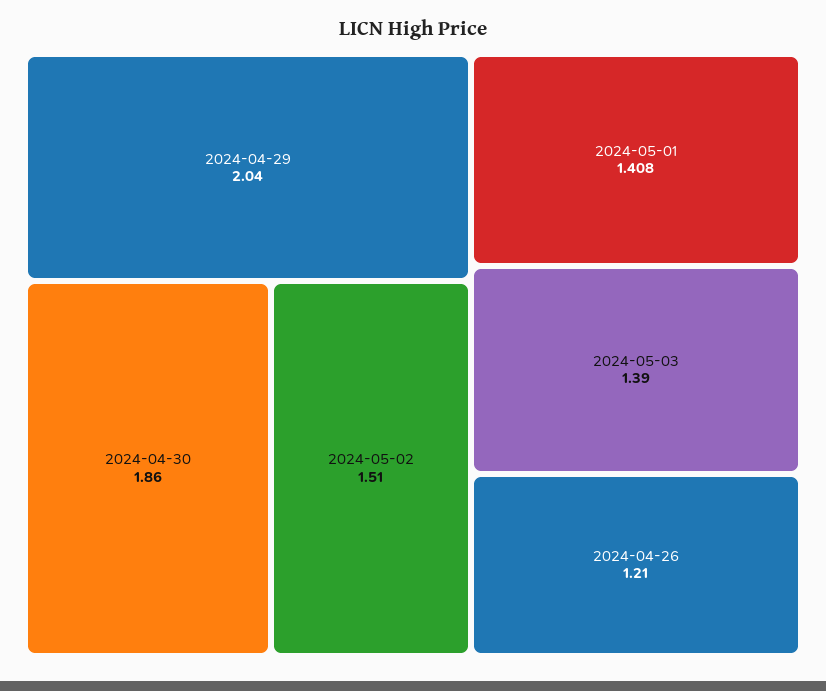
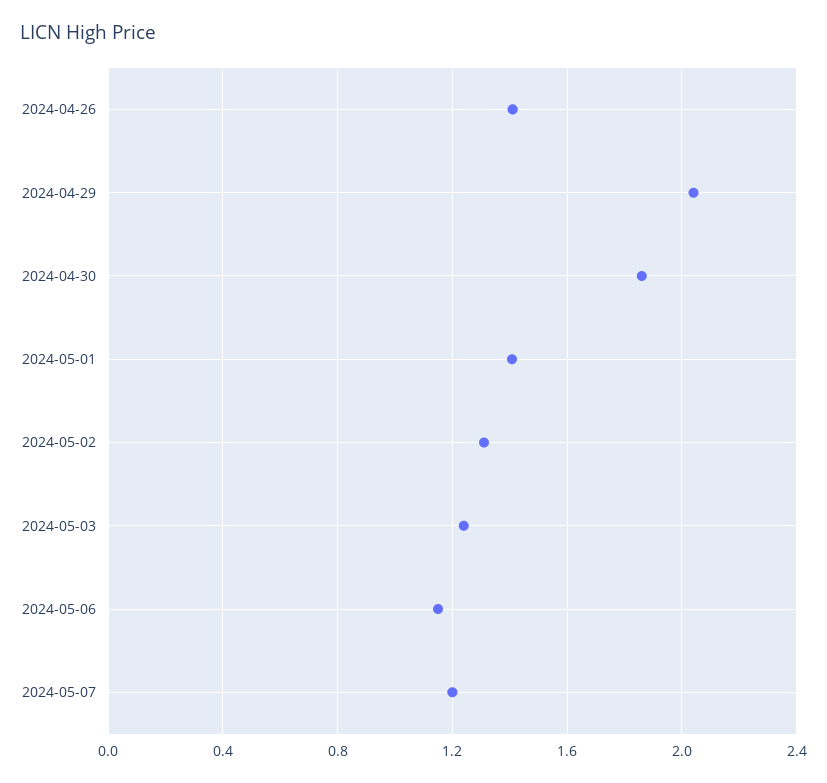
2024-05-02: 1.51 -> 1.3
2024-05-03: 1.39 -> 1.25
2024-04-26: 1.21 -> 1.4
2024-05-06: none -> 1.15
2024-05-07: none -> 1.2

